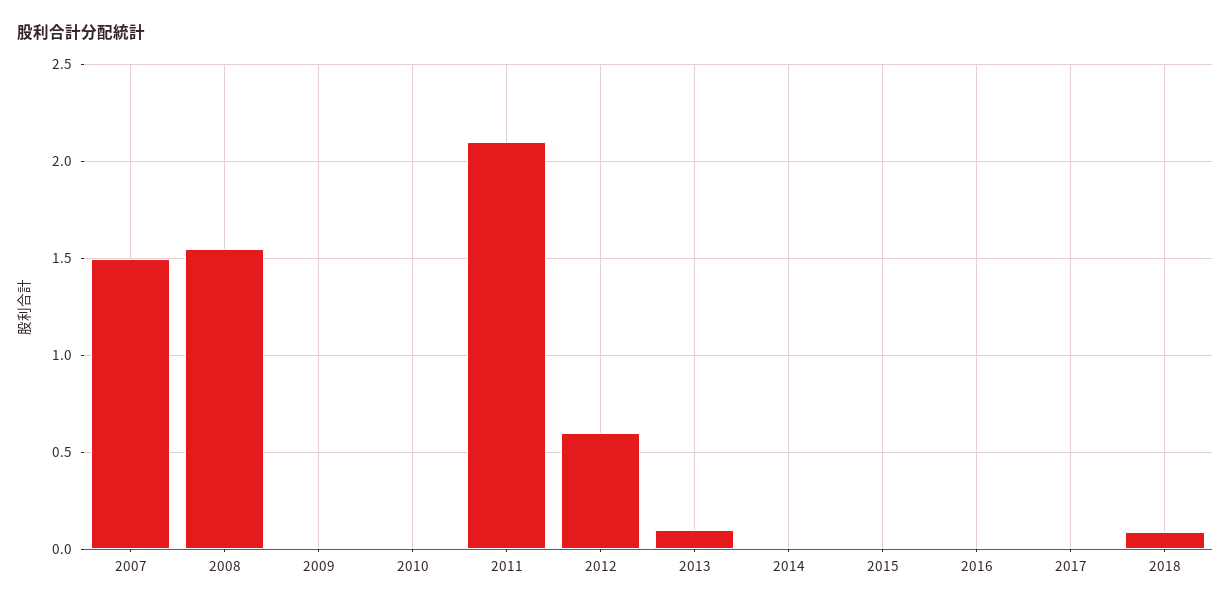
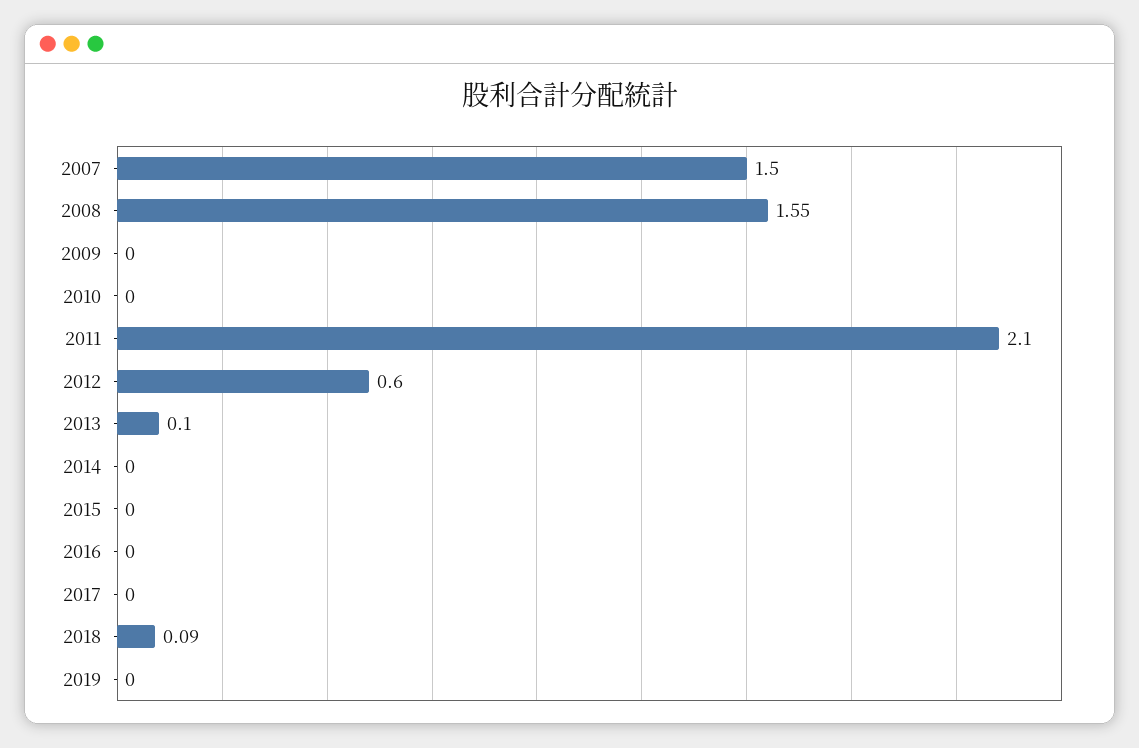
2019: none -> 0

